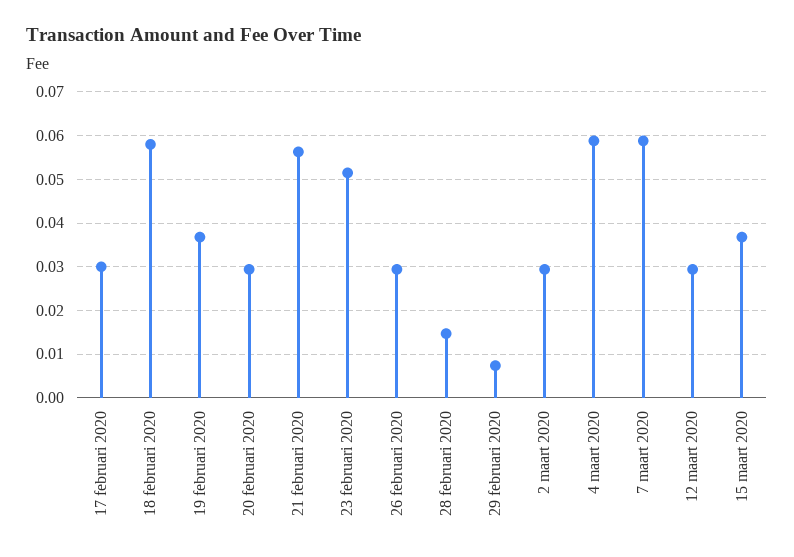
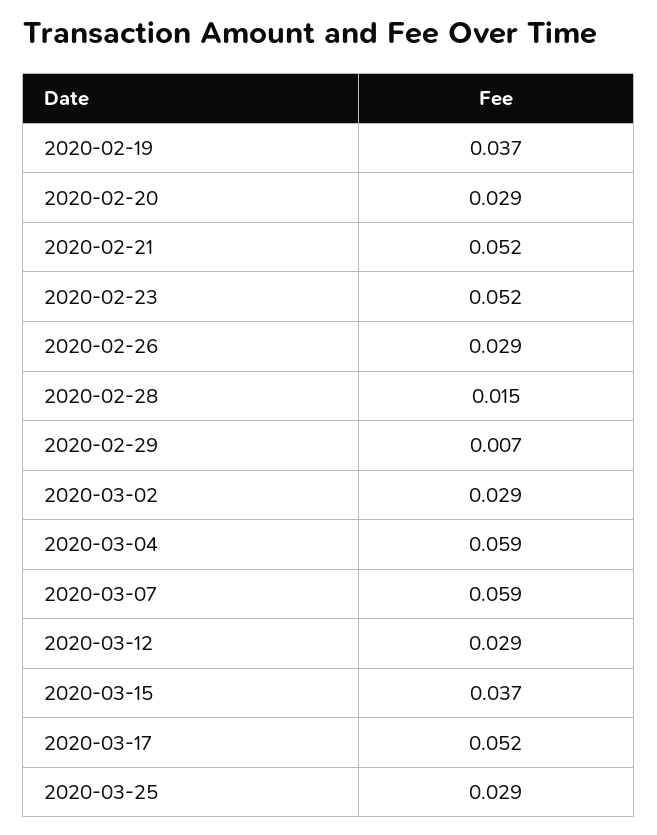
17 februari 2020: 0.03 -> none
18 februari 2020: 0.058 -> none
21 februari 2020: 0.056 -> 0.052
2020-03-17: none -> 0.052
2020-03-25: none -> 0.029

